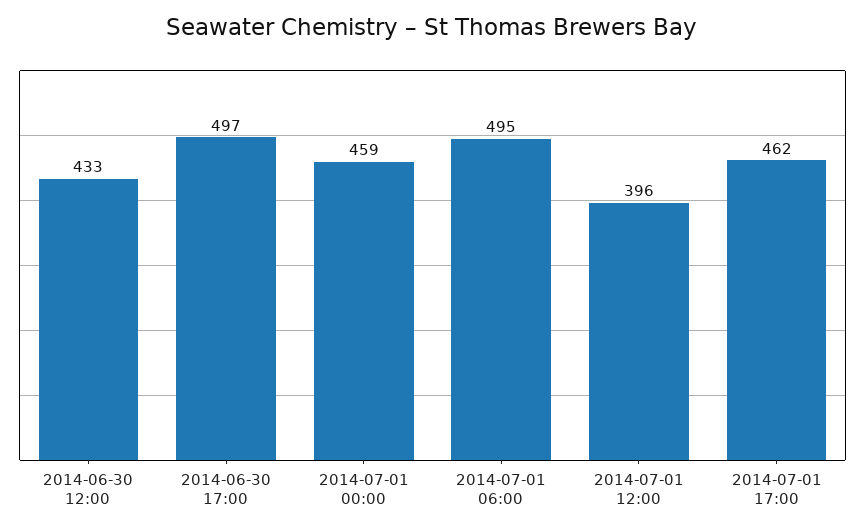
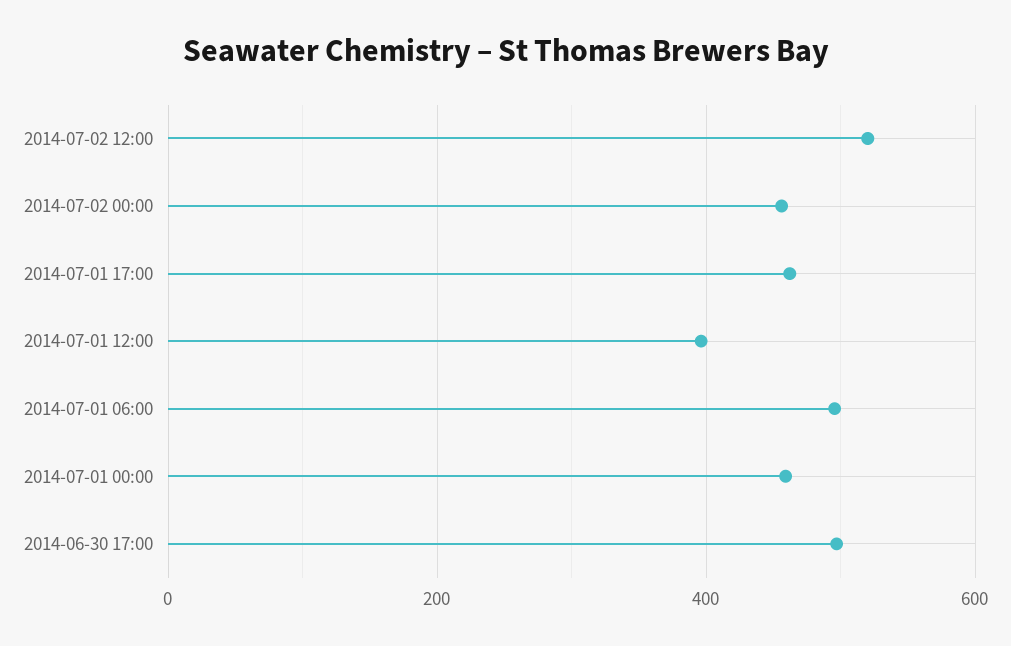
2014-06-30 12:00: 433 -> none
2014-07-02 12:00: none -> 520
2014-07-02 00:00: none -> 460

